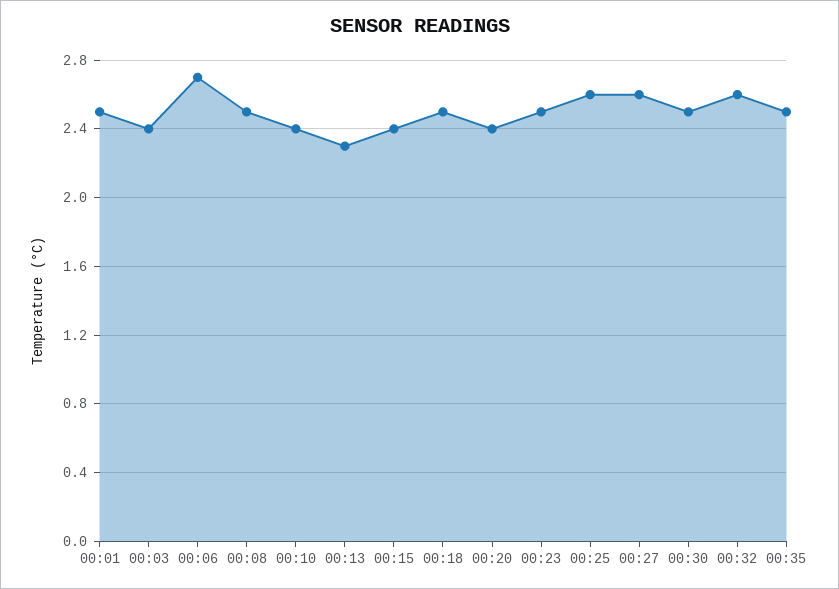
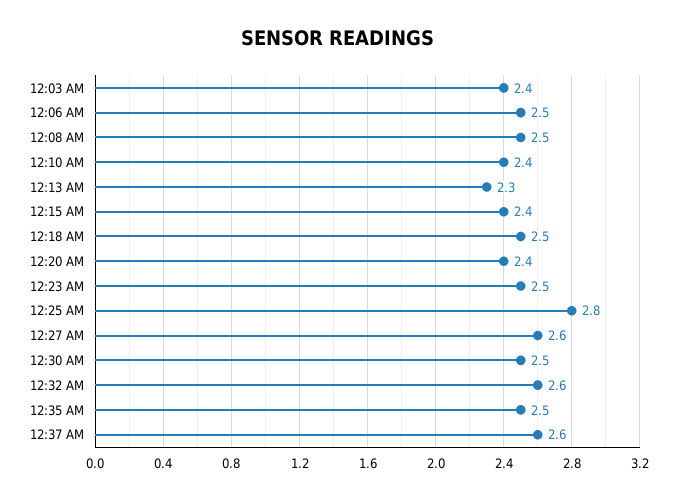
00:01: 2.5 -> none
00:06: 2.7 -> 2.5
00:25: 2.6 -> 2.8
12:37 AM: none -> 2.6

